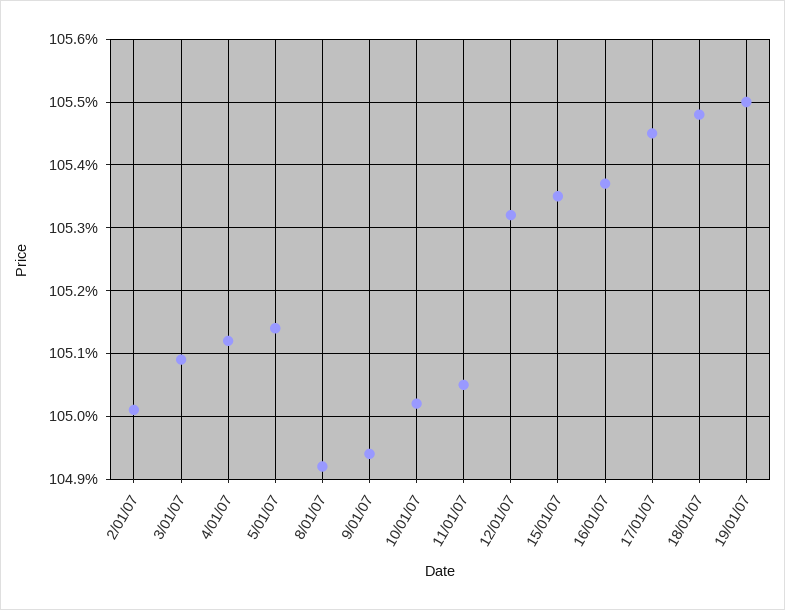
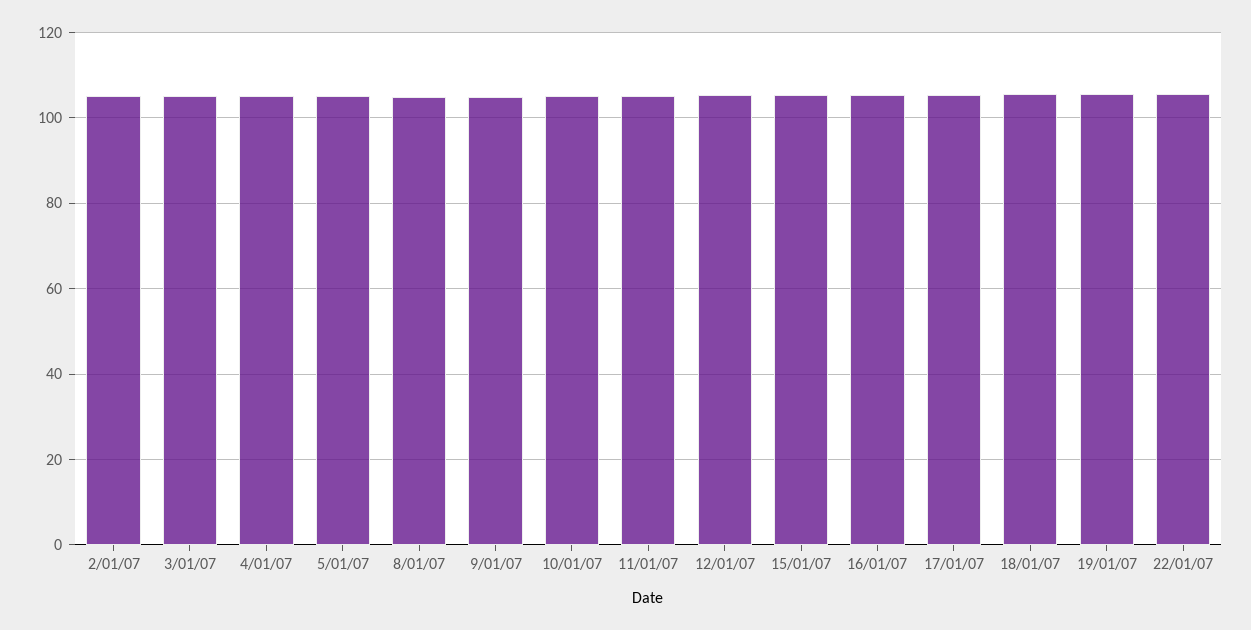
22/01/07: none -> 106

